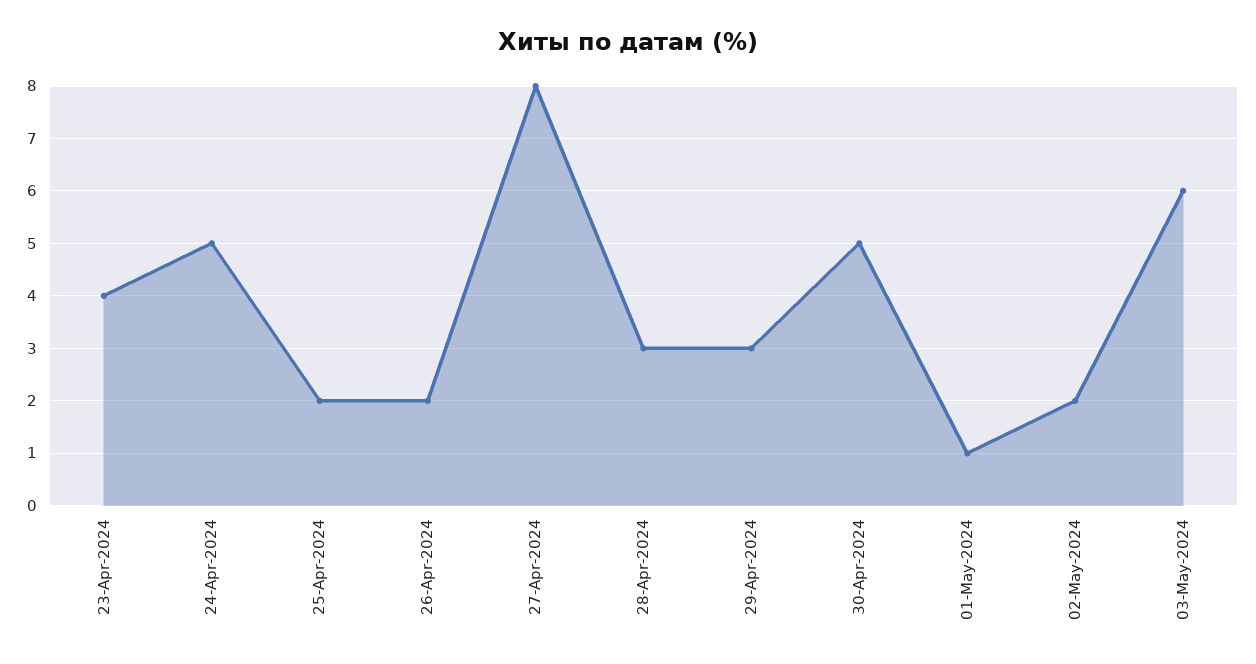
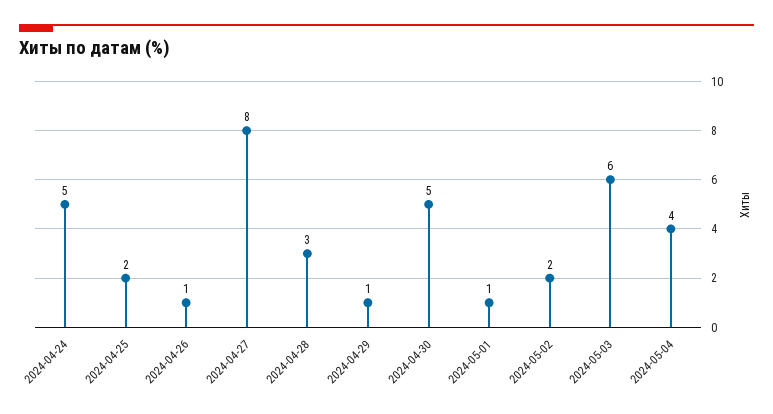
23-Apr-2024: 4 -> none
26-Apr-2024: 2 -> 1
29-Apr-2024: 3 -> 1
2024-05-04: none -> 4

